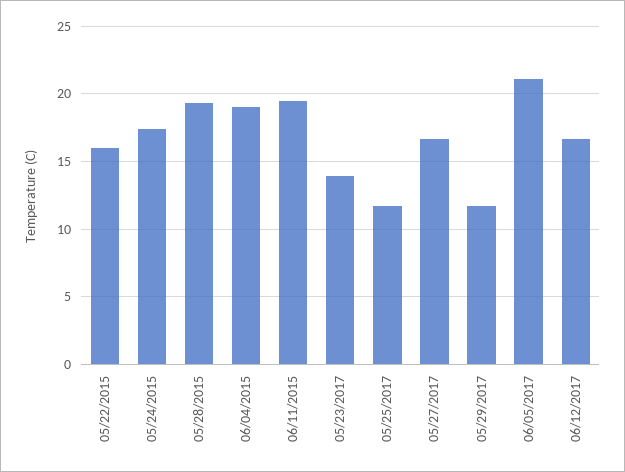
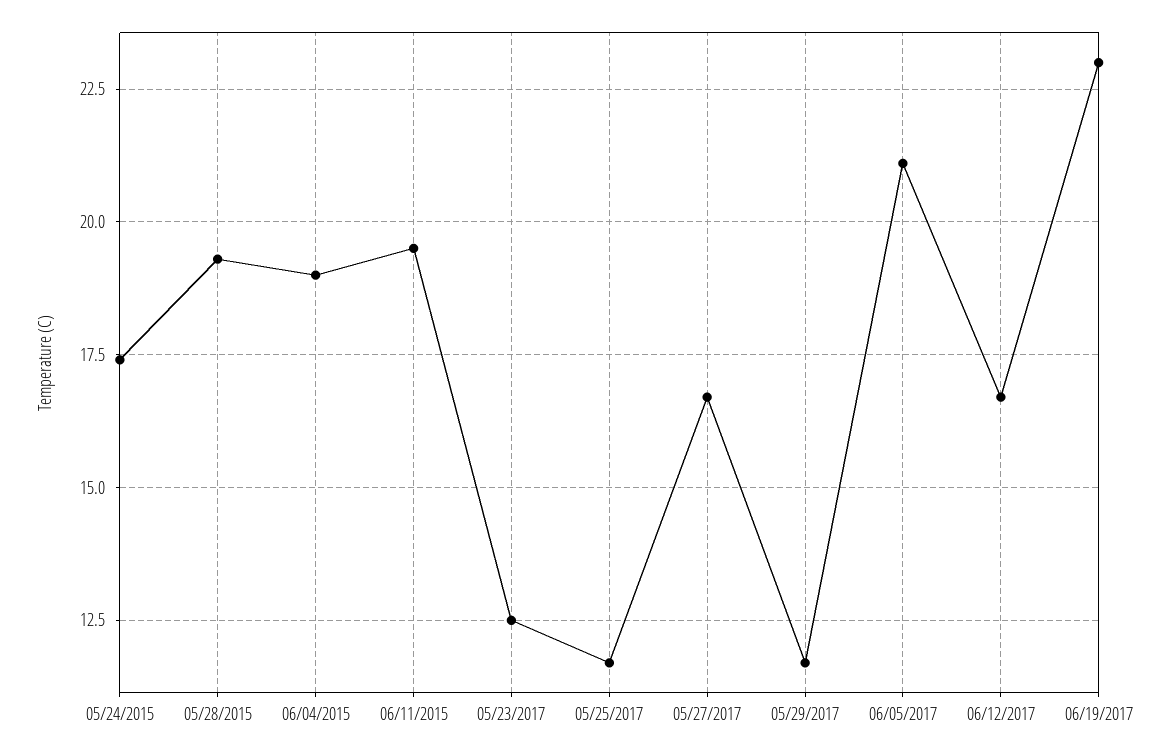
05/22/2015: 16 -> none
05/23/2017: 14 -> 12.5
06/19/2017: none -> 23

